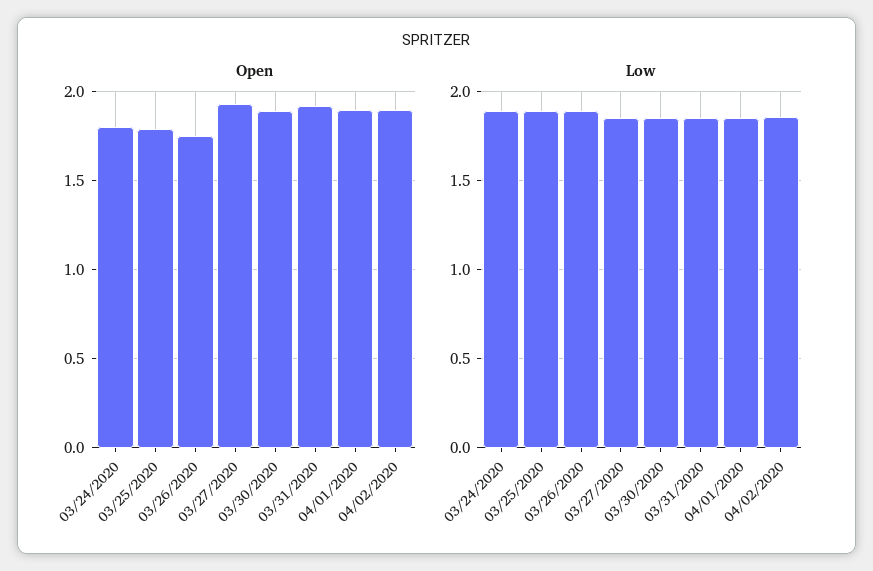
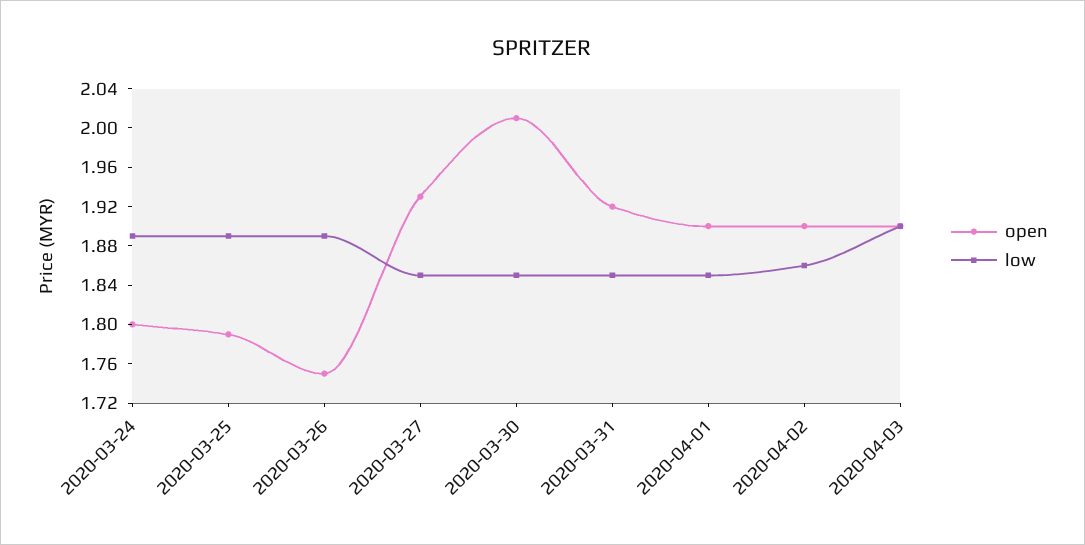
Open, 03/30/2020: 1.9 -> 2.01
Open, 2020-04-03: none -> 1.9
Low, 2020-04-03: none -> 1.9

